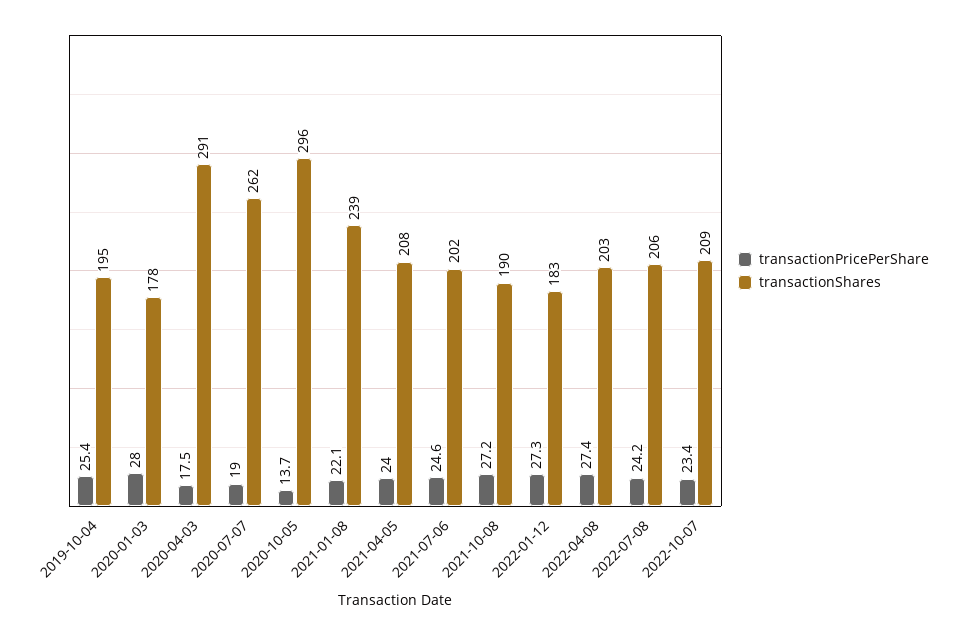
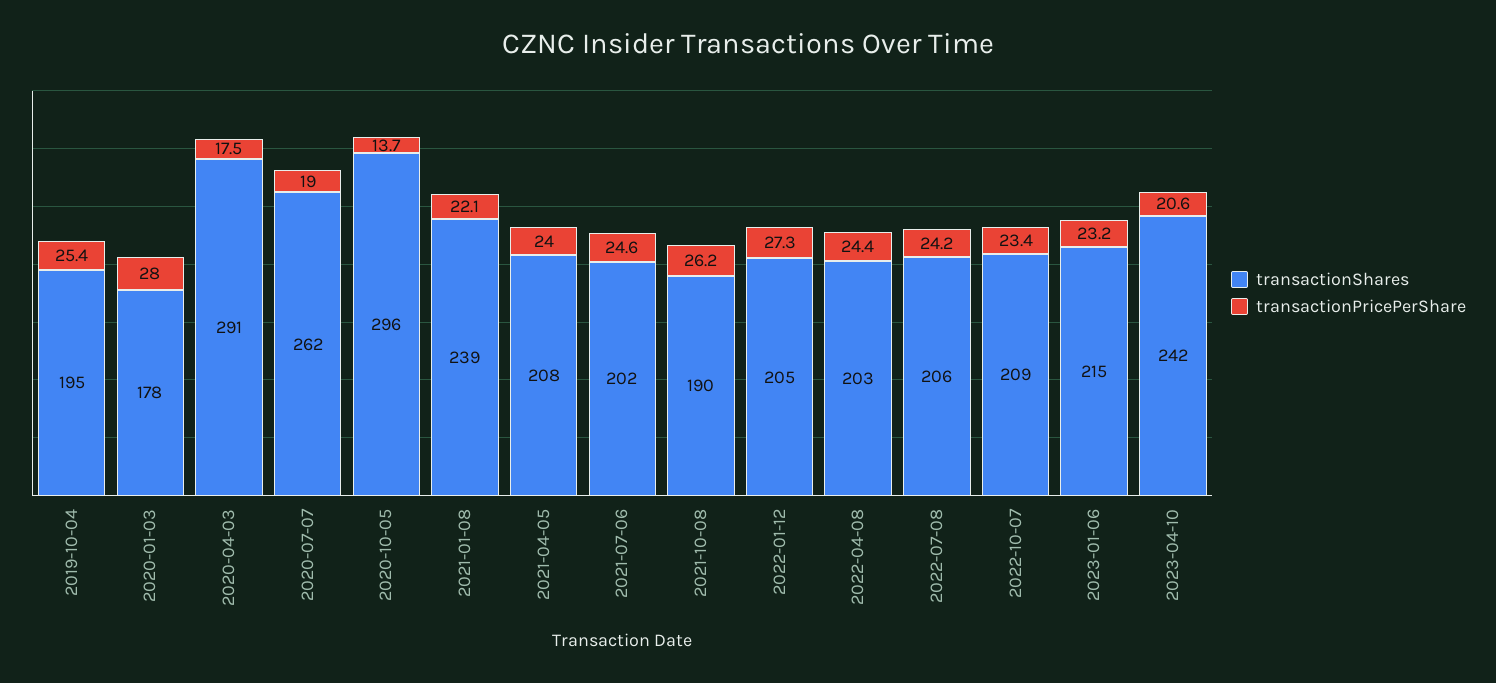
transactionPricePerShare, 2021-10-08: 27.2 -> 26.2
transactionShares, 2022-01-12: 183 -> 205
transactionPricePerShare, 2022-04-08: 27.4 -> 24.4
transactionShares, 2023-01-06: none -> 215
transactionPricePerShare, 2023-01-06: none -> 23.2
transactionShares, 2023-04-10: none -> 242
transactionPricePerShare, 2023-04-10: none -> 20.6

